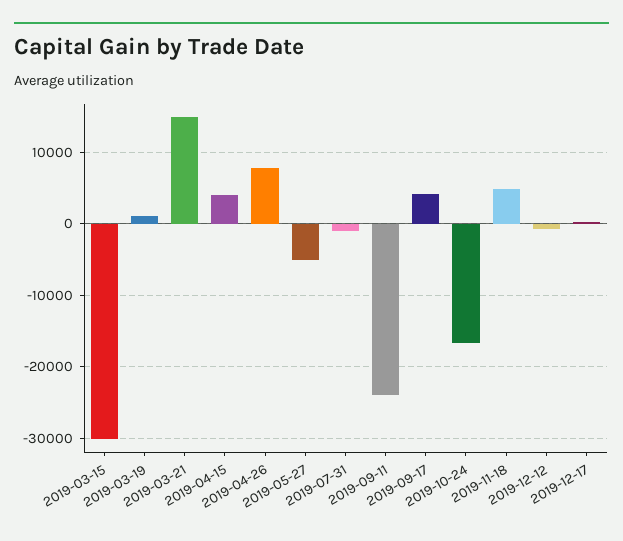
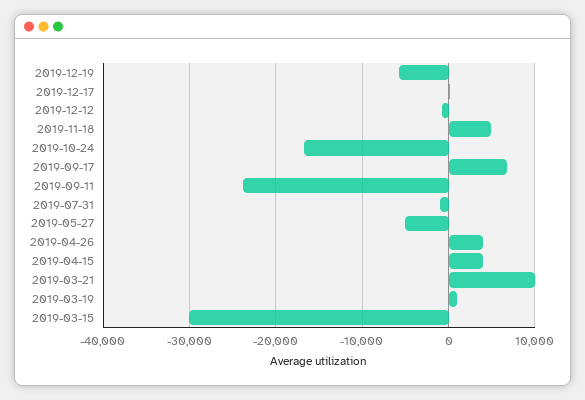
2019-03-21: 15000 -> 10000
2019-04-26: 8000 -> 4000
2019-09-17: 4000 -> 7000
2019-12-19: none -> -6000

